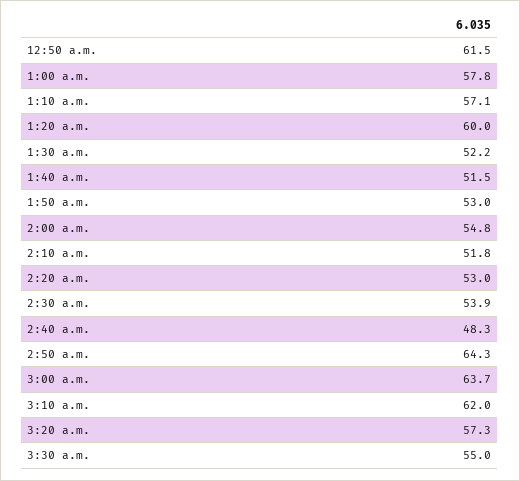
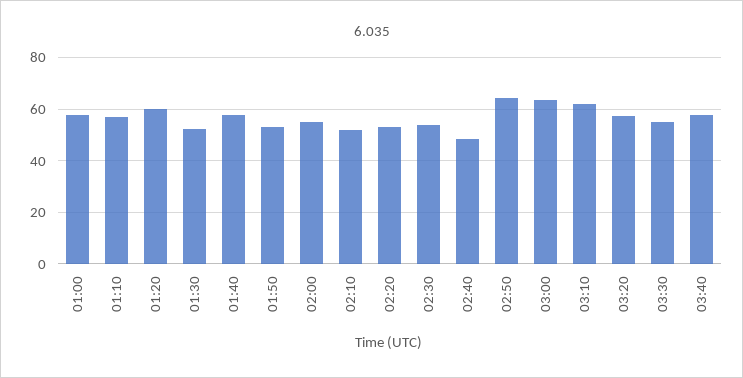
12:50 a.m.: 61.5 -> none
1:40 a.m.: 51.5 -> 57.5
03:40: none -> 57.5

